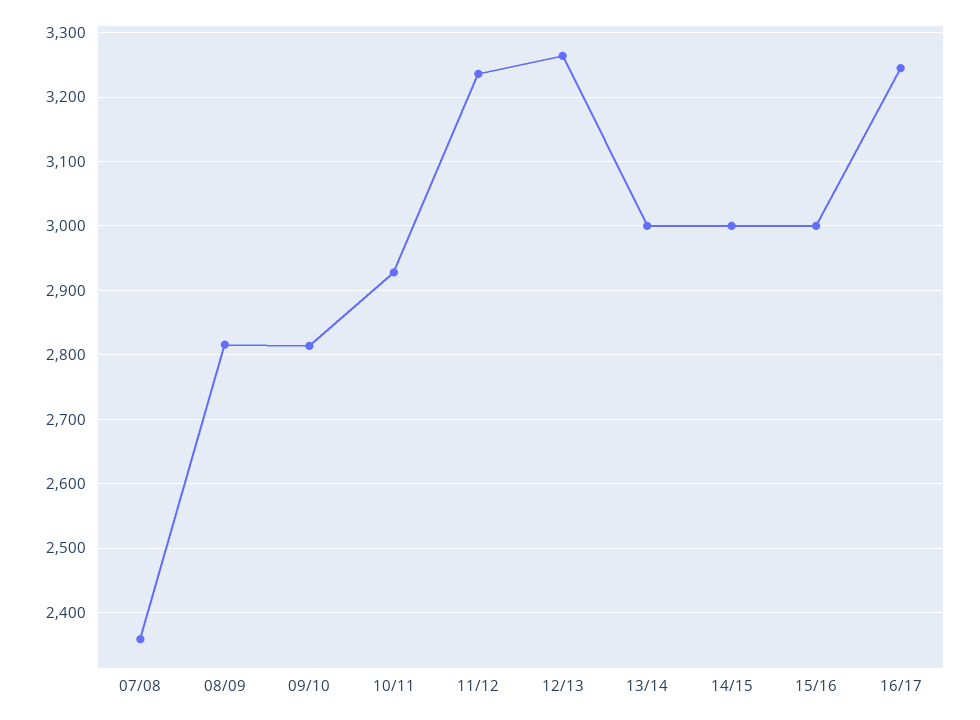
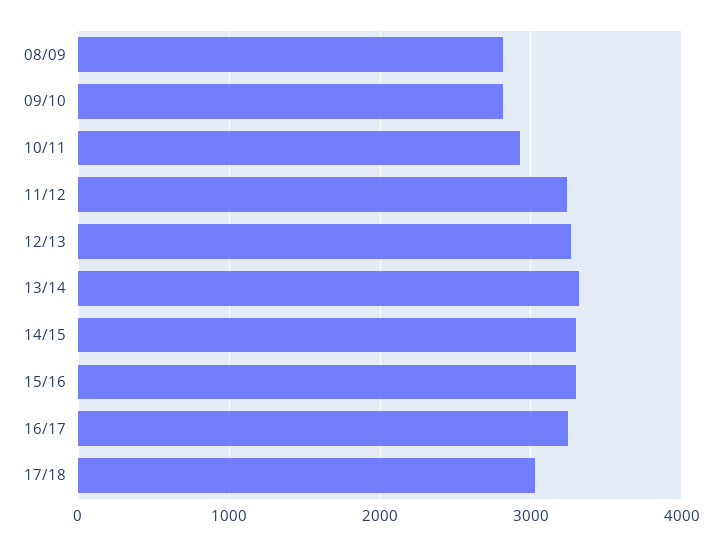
07/08: 2360 -> none
13/14: 3000 -> 3300
14/15: 3000 -> 3300
15/16: 3000 -> 3300
17/18: none -> 3000

